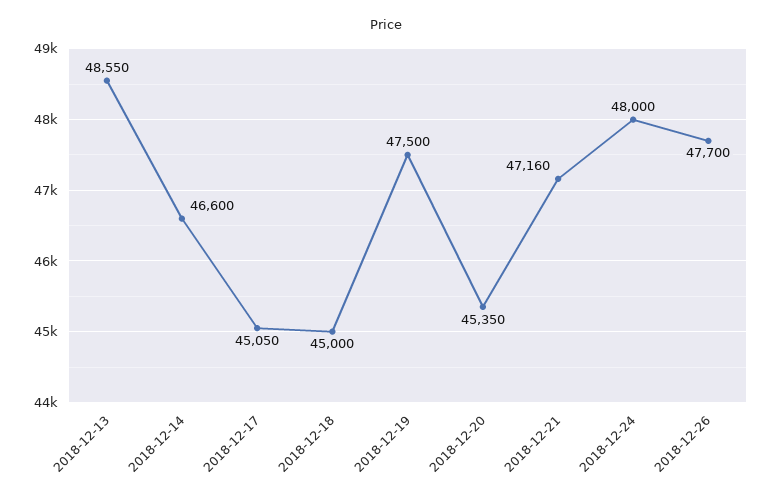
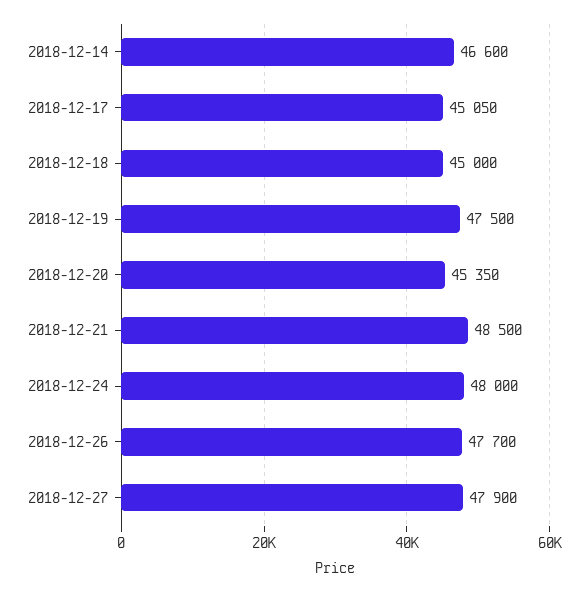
2018-12-13: 48550 -> none
2018-12-21: 47160 -> 48500
2018-12-27: none -> 47900

